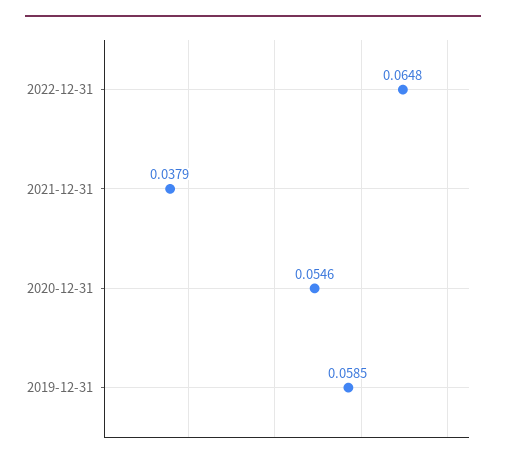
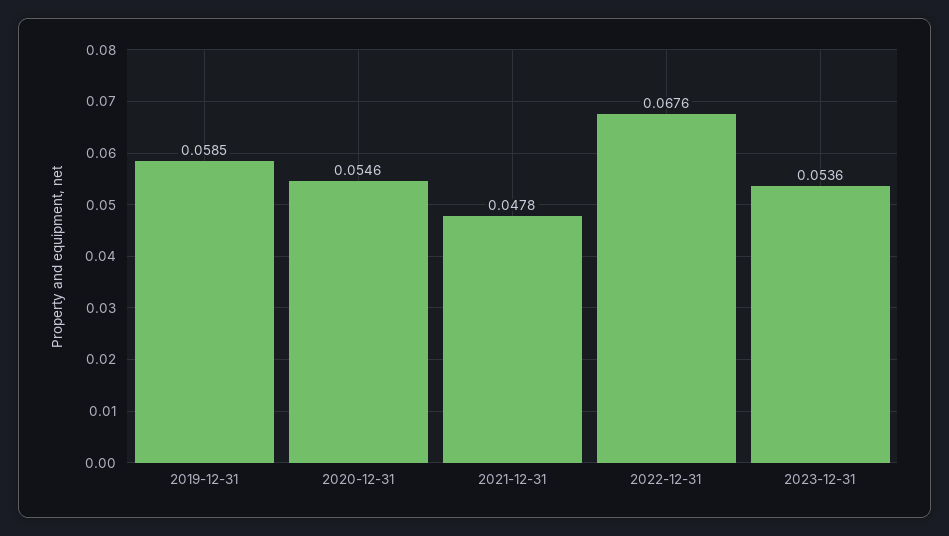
2022-12-31: 0.0648 -> 0.0676
2021-12-31: 0.0379 -> 0.0478
2023-12-31: none -> 0.0536

